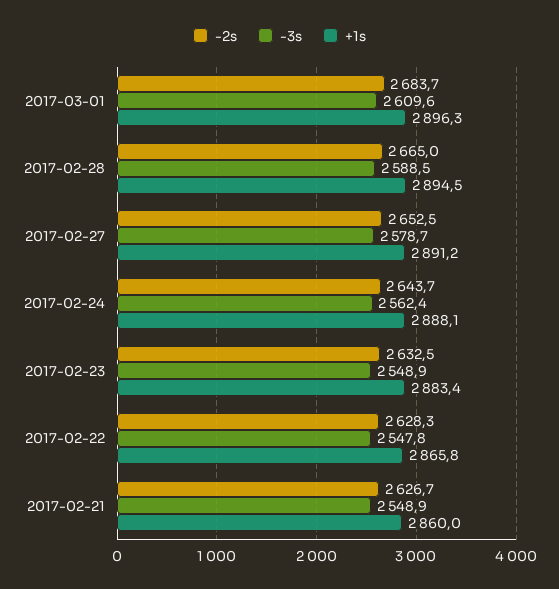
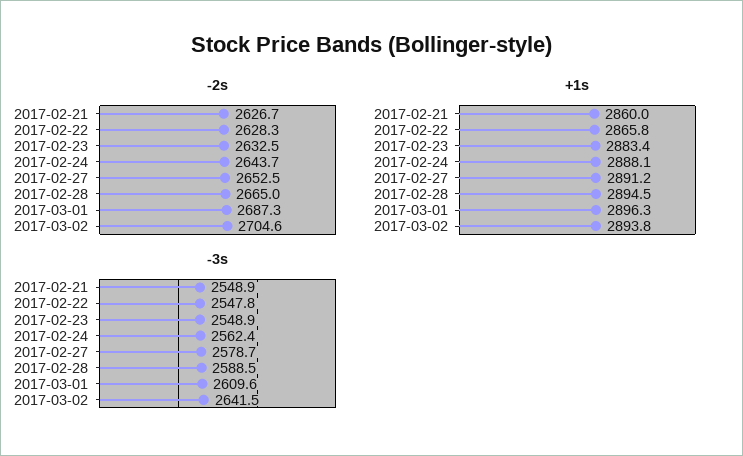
-2s, 2017-03-01: 2683.7 -> 2687.3
-2s, 2017-03-02: none -> 2704.6
+1s, 2017-03-02: none -> 2893.8
-3s, 2017-03-02: none -> 2641.5

